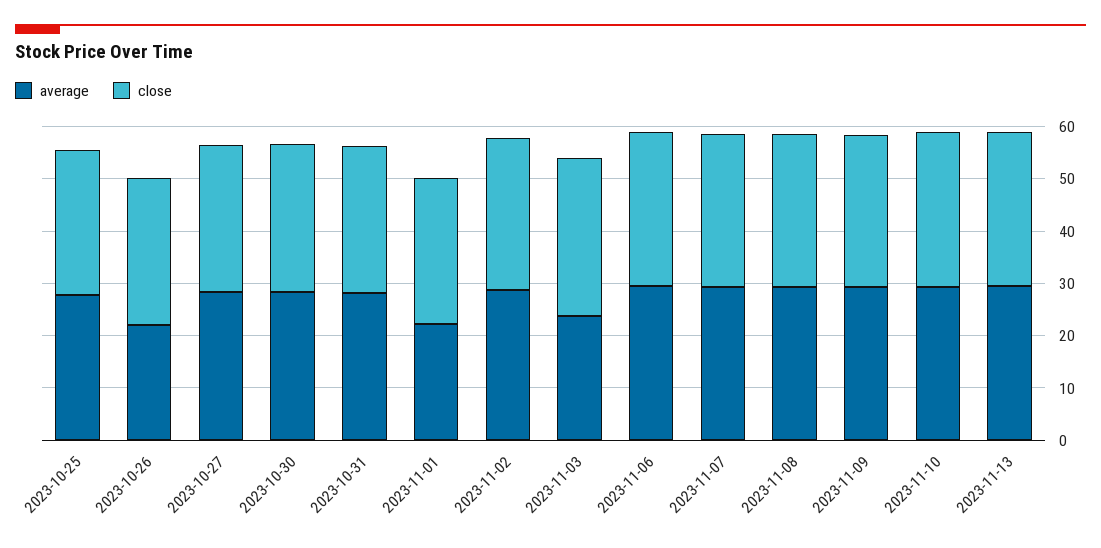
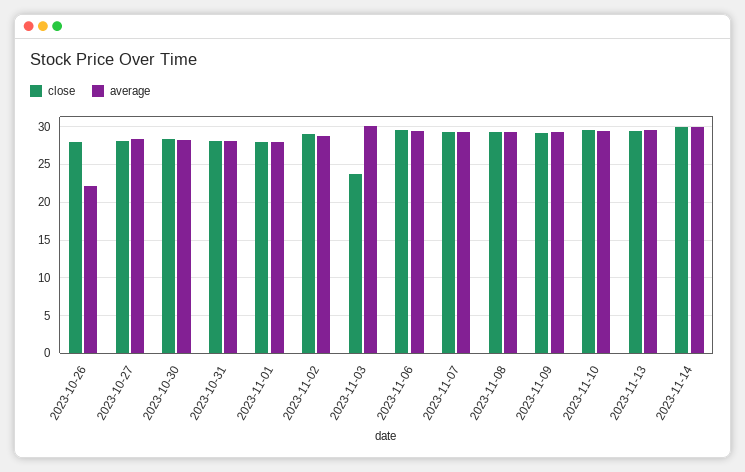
average, 2023-10-25: 28 -> none
close, 2023-10-25: 28 -> none
average, 2023-11-01: 22 -> 28
average, 2023-11-03: 24 -> 30
close, 2023-11-03: 30 -> 24
close, 2023-11-14: none -> 30
average, 2023-11-14: none -> 30

